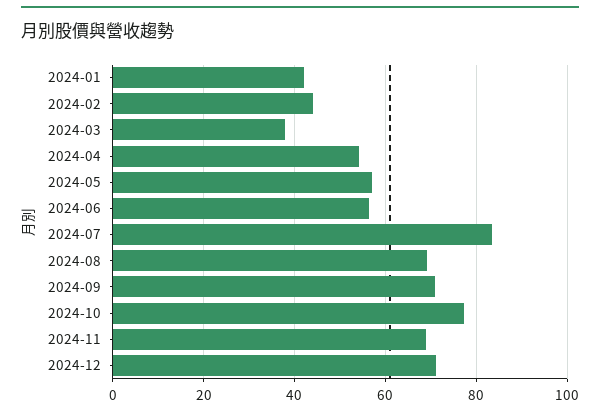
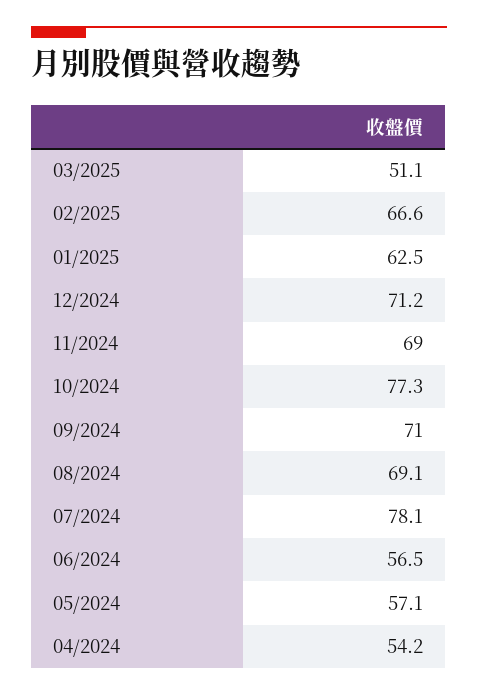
2024-01: 42 -> none
2024-02: 44 -> none
2024-03: 38 -> none
2024-07: 84 -> 78.1
03/2025: none -> 51.1
02/2025: none -> 66.6
01/2025: none -> 62.5

